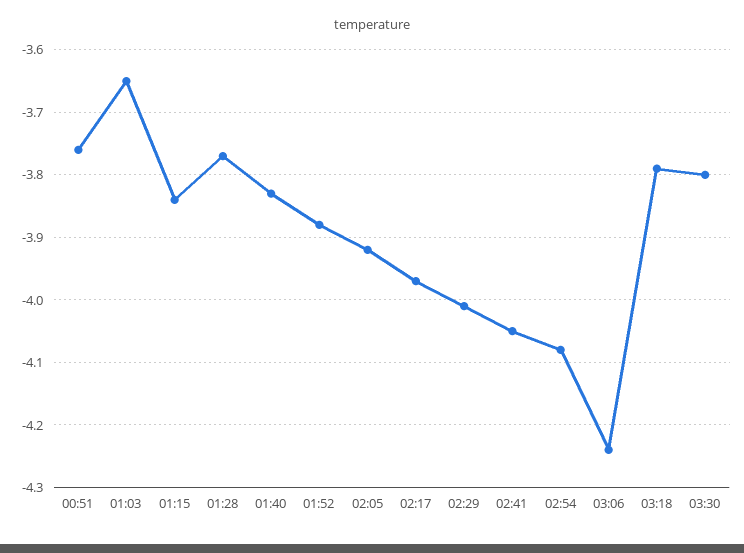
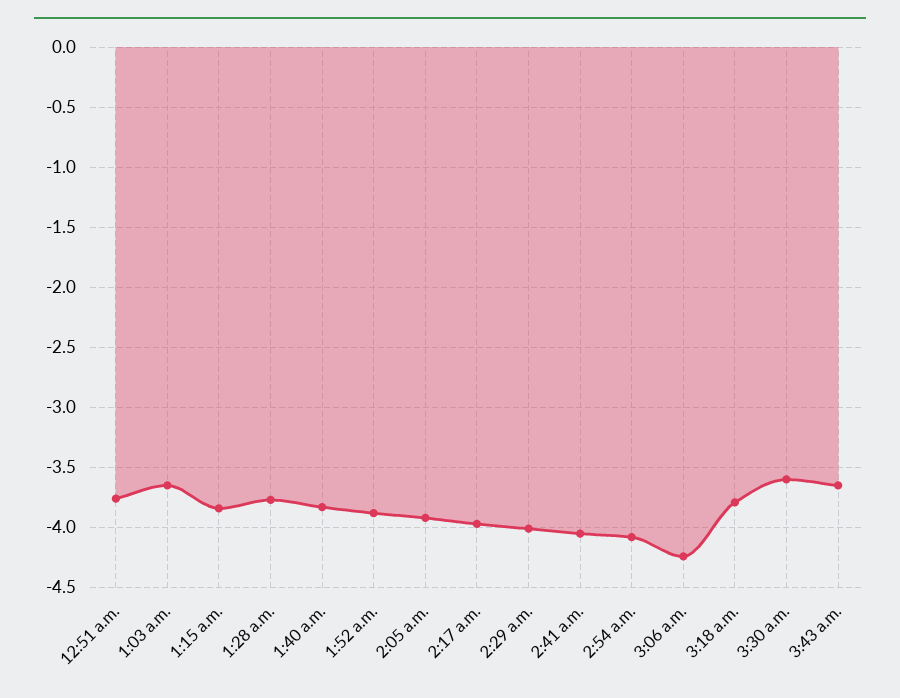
03:30: -3.8 -> -3.6
3:43 a.m.: none -> -3.65

